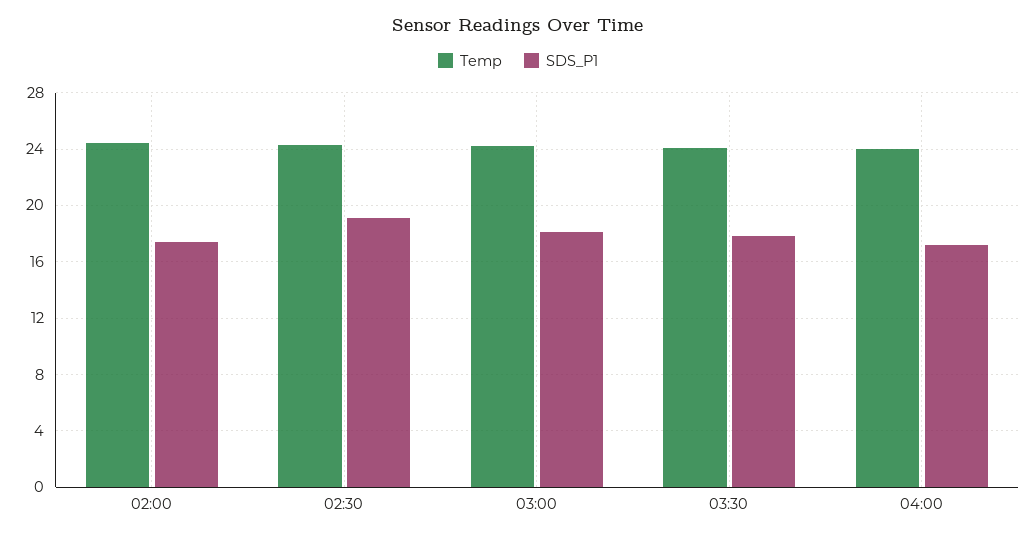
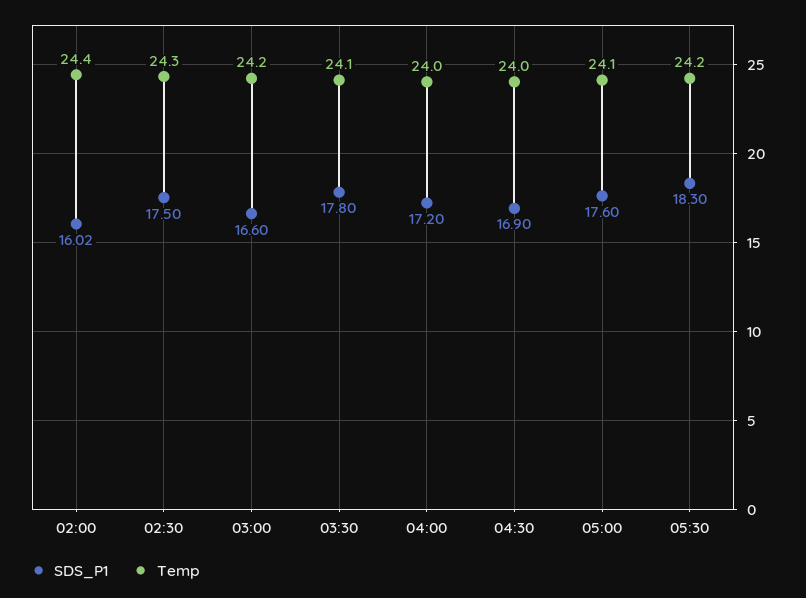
SDS_P1, 02:00: 17.5 -> 16.02
SDS_P1, 02:30: 19 -> 17.5
SDS_P1, 03:00: 18 -> 16.6
SDS_P1, 04:30: none -> 16.9
Temp, 04:30: none -> 24
SDS_P1, 05:00: none -> 17.6
Temp, 05:00: none -> 24.1
SDS_P1, 05:30: none -> 18.3
Temp, 05:30: none -> 24.2

